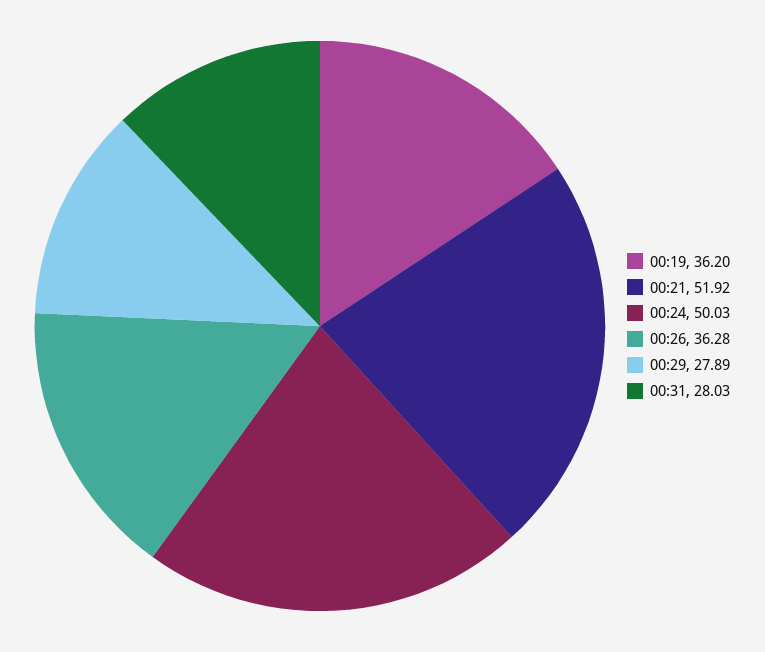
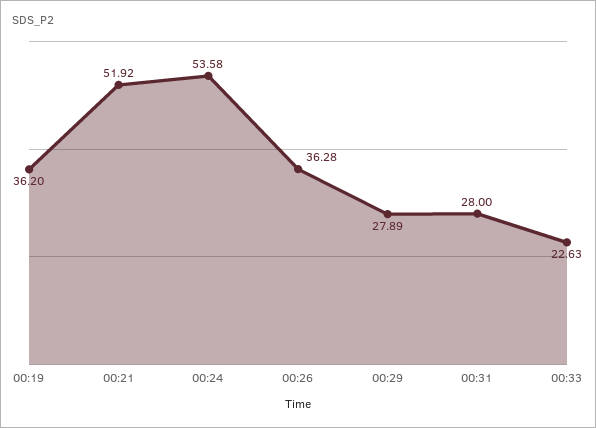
00:24: 50.03 -> 53.58
00:31: 28.03 -> 28
00:33: none -> 22.63

